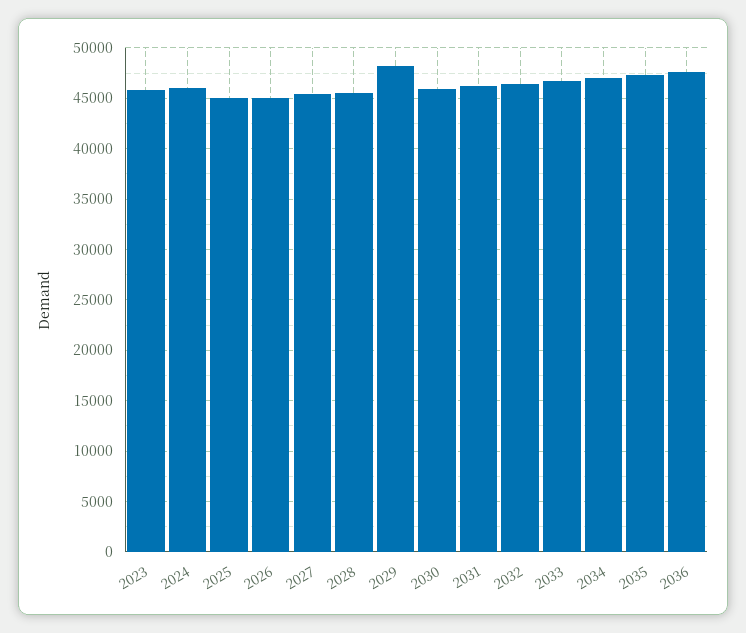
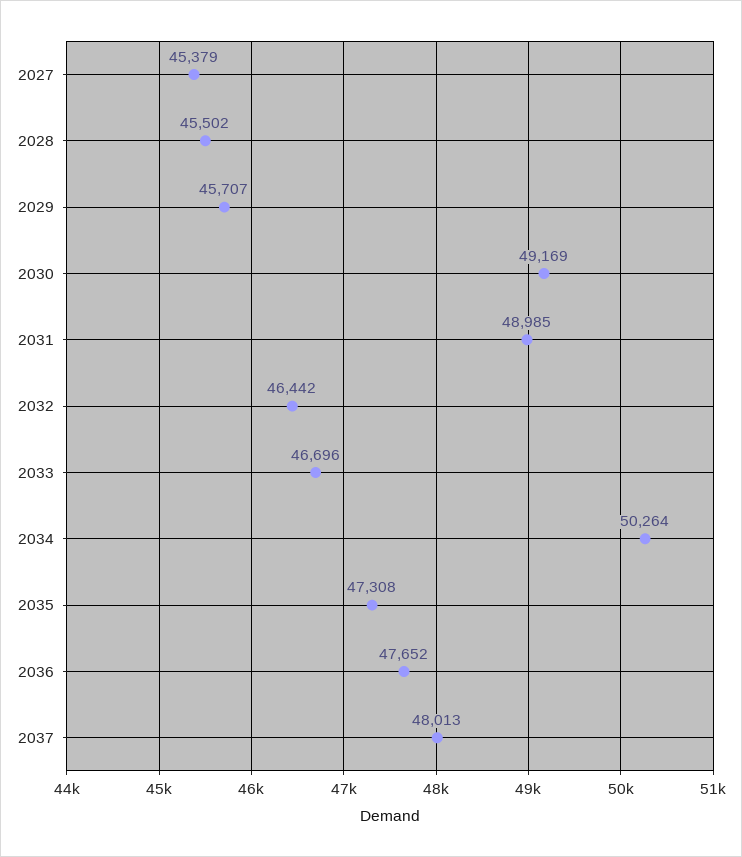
2023: 46000 -> none
2024: 46000 -> none
2025: 45000 -> none
2026: 45000 -> none
2029: 48000 -> 45707
2030: 46000 -> 49169
2031: 46000 -> 48985
2034: 47000 -> 50264
2037: none -> 48013

